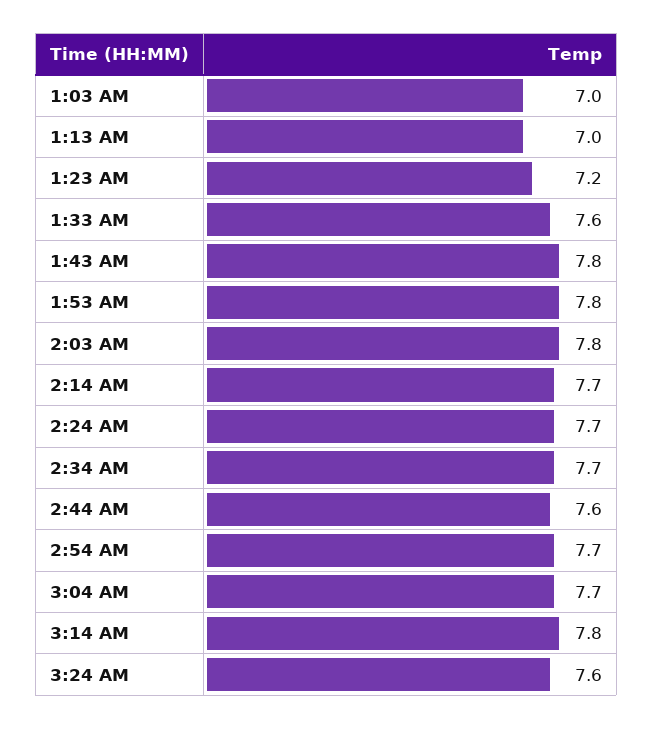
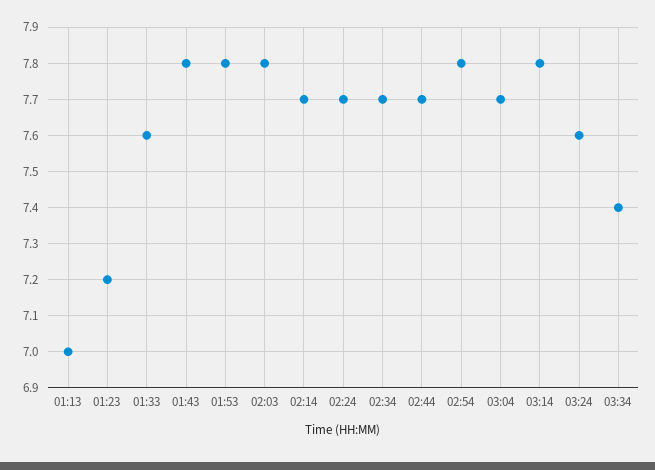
1:03 AM: 7 -> none
2:44 AM: 7.6 -> 7.7
2:54 AM: 7.7 -> 7.8
03:34: none -> 7.4

